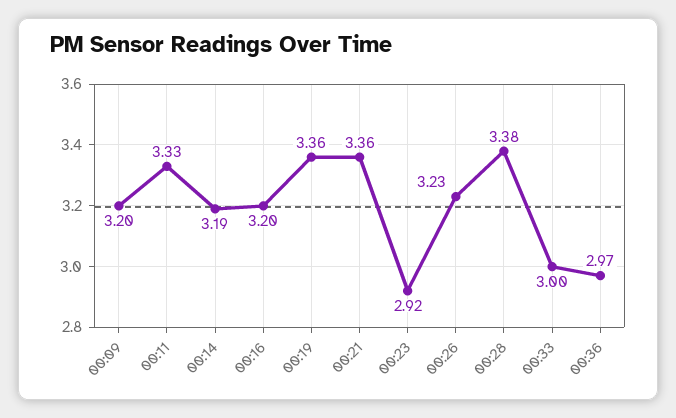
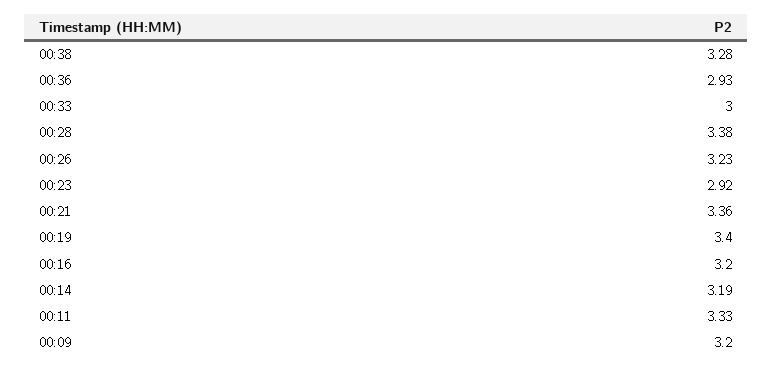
00:19: 3.36 -> 3.4
00:36: 2.97 -> 2.93
00:38: none -> 3.28

